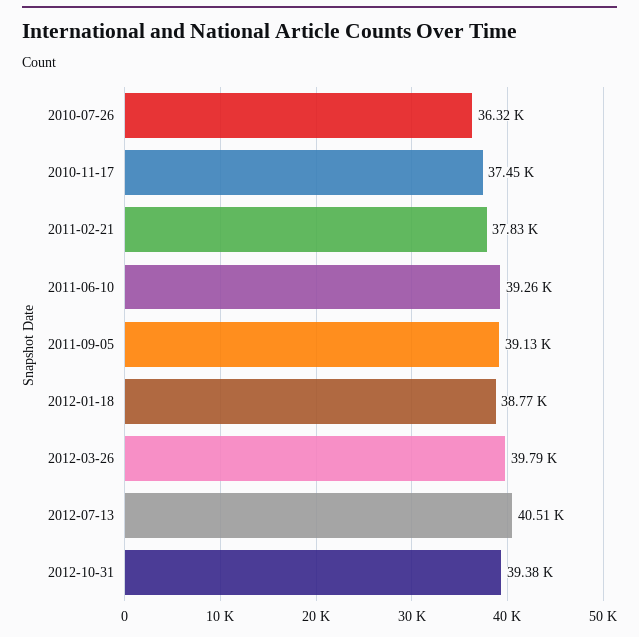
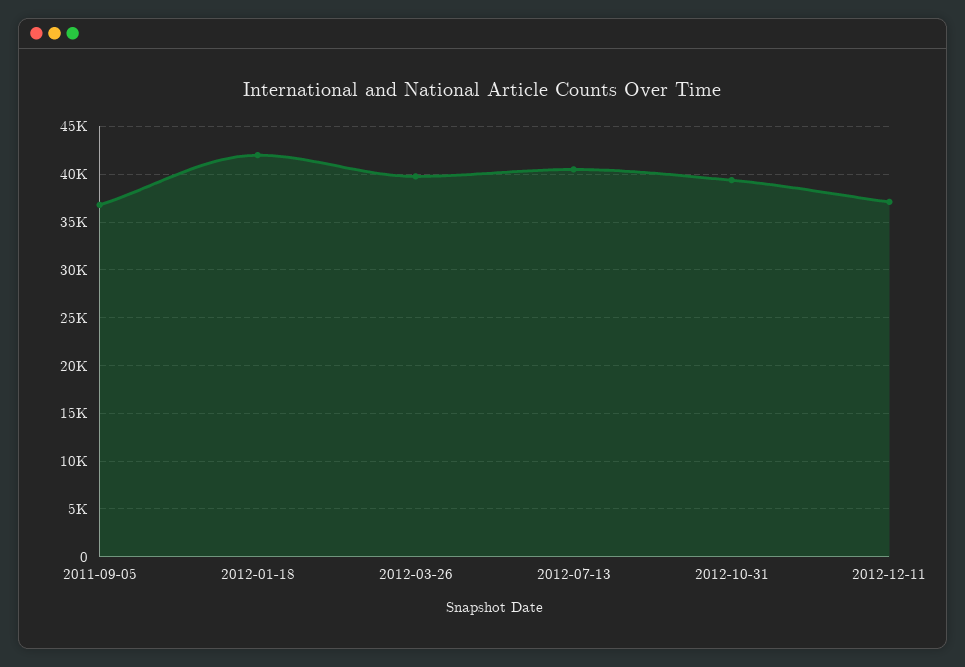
2010-07-26: 36320 -> none
2010-11-17: 37450 -> none
2011-02-21: 37830 -> none
2011-06-10: 39260 -> none
2011-09-05: 39130 -> 37000
2012-01-18: 38770 -> 42000
2012-12-11: none -> 37000

